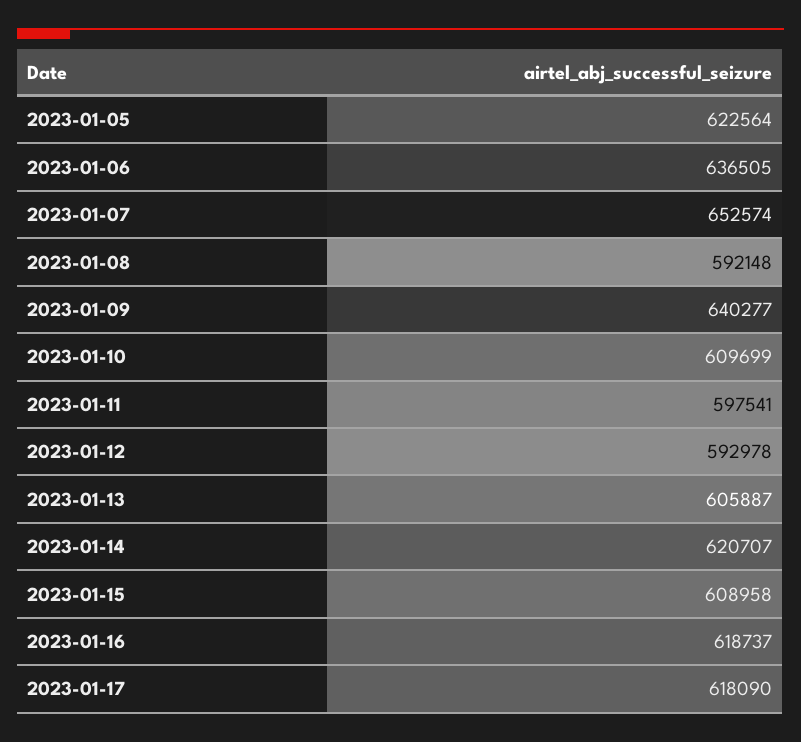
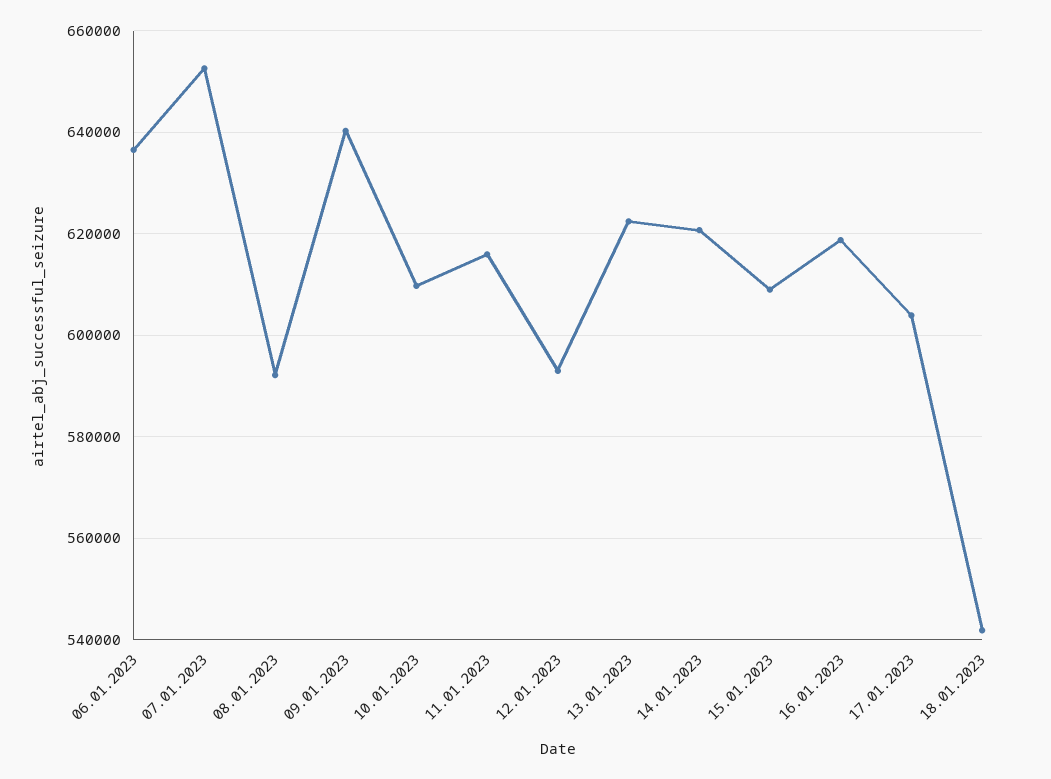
2023-01-05: 622564 -> none
2023-01-11: 597541 -> 616000
2023-01-13: 605887 -> 622000
2023-01-17: 618090 -> 604000
18.01.2023: none -> 542000

